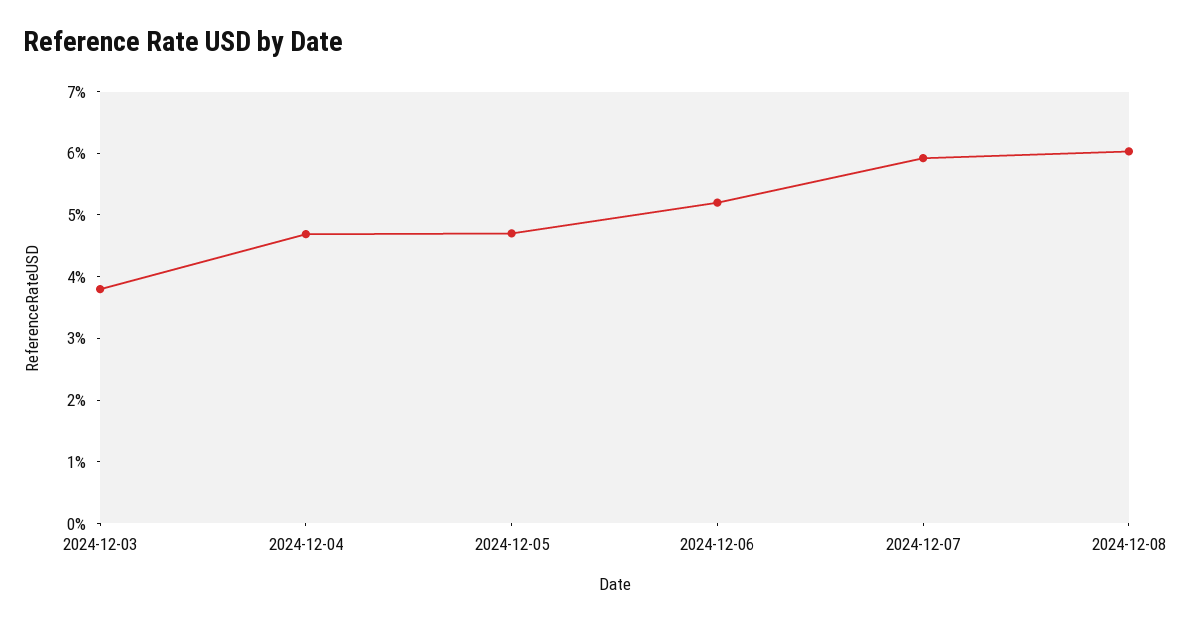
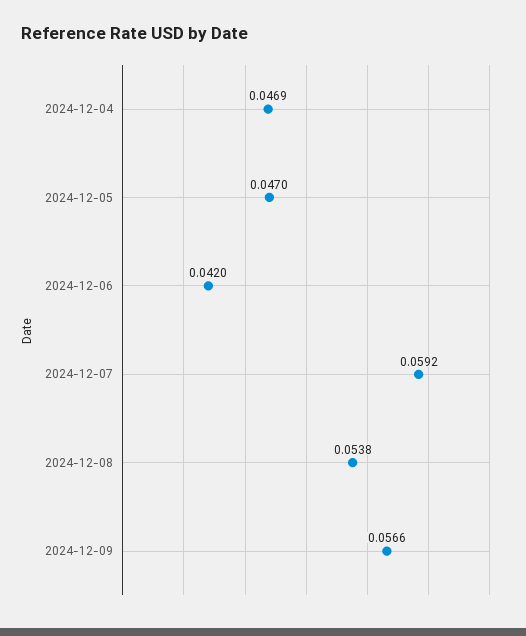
2024-12-03: 0.038 -> none
2024-12-06: 0.052 -> 0.042
2024-12-08: 0.06 -> 0.0538
2024-12-09: none -> 0.0566

